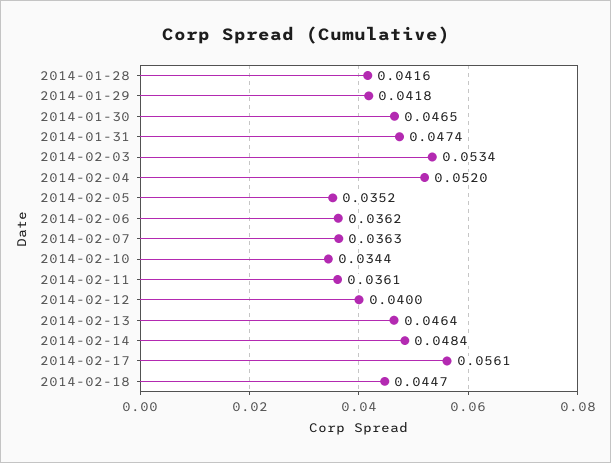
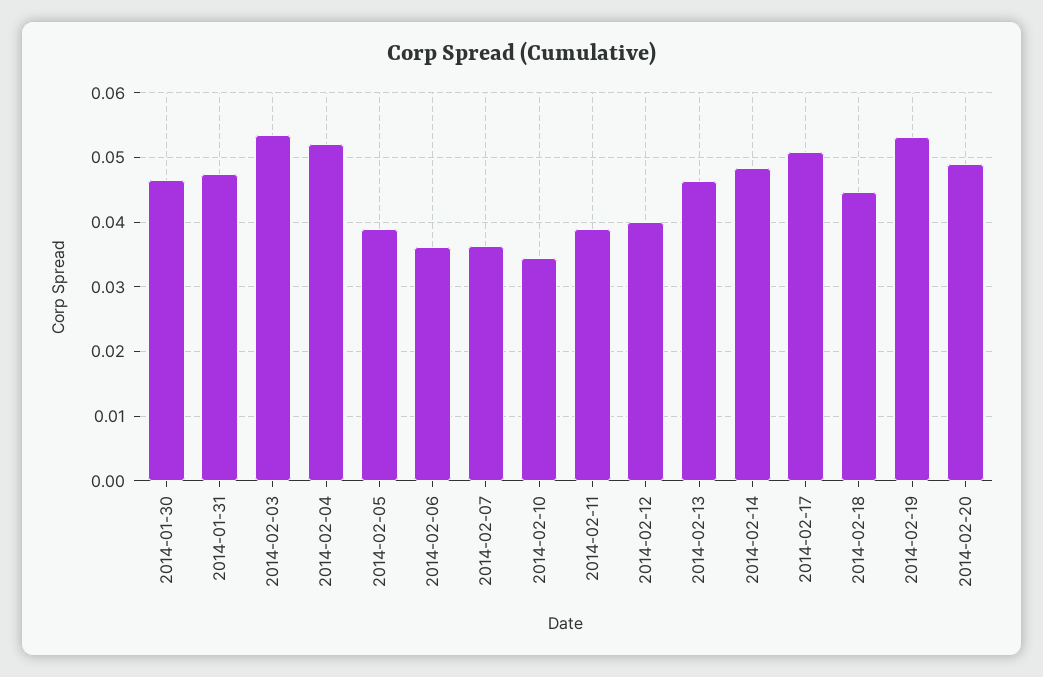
2014-01-28: 0.0416 -> none
2014-01-29: 0.0418 -> none
2014-02-05: 0.0352 -> 0.039
2014-02-11: 0.0361 -> 0.039
2014-02-17: 0.0561 -> 0.051
2014-02-19: none -> 0.053
2014-02-20: none -> 0.049

